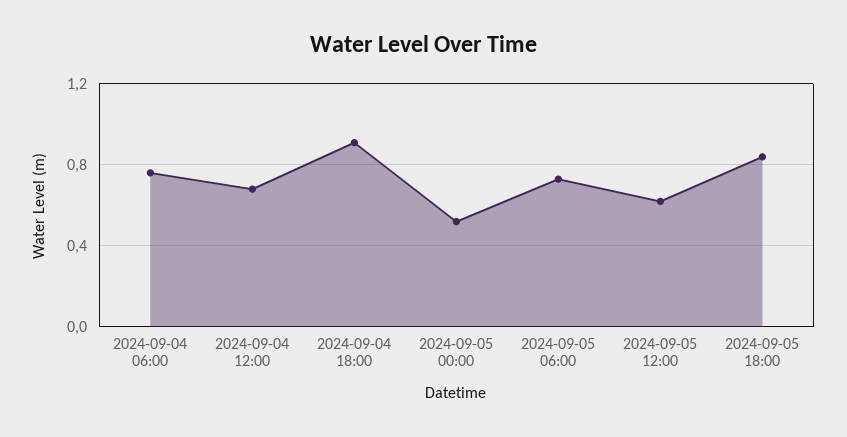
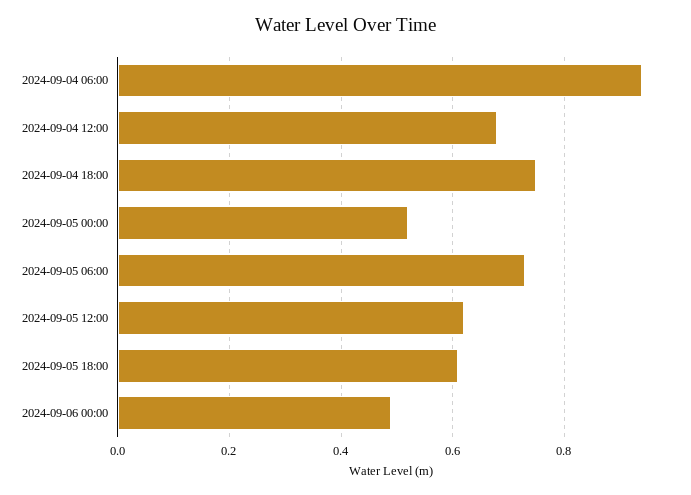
2024-09-04 06:00: 0.75 -> 0.95
2024-09-04 18:00: 0.9 -> 0.75
2024-09-05 18:00: 0.85 -> 0.6
2024-09-06 00:00: none -> 0.5

